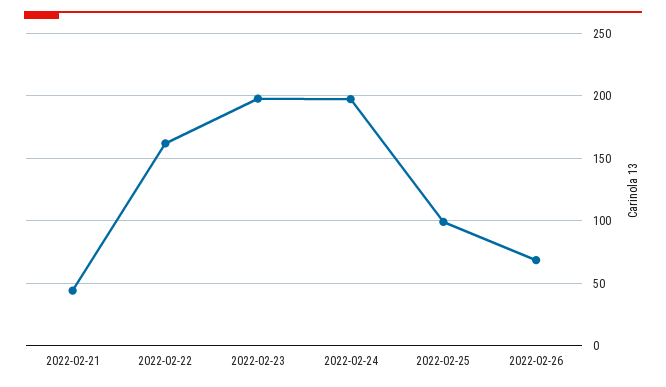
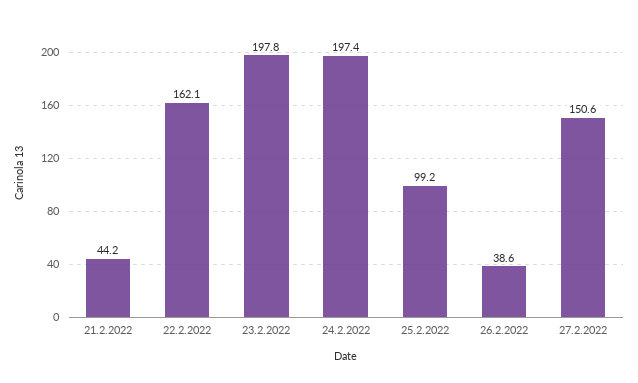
2022-02-26: 70 -> 38.6
27.2.2022: none -> 150.6

